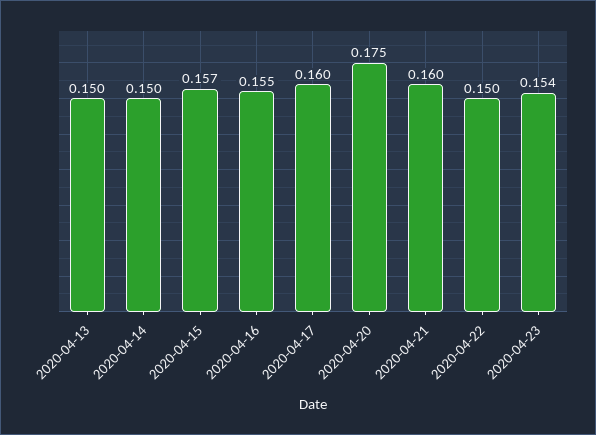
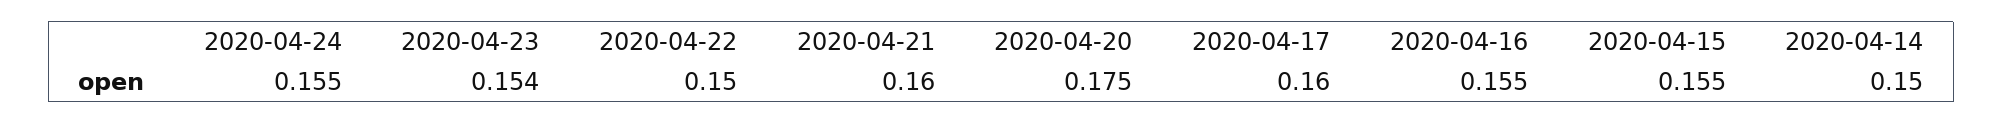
2020-04-13: 0.15 -> none
2020-04-15: 0.157 -> 0.155
2020-04-24: none -> 0.155

